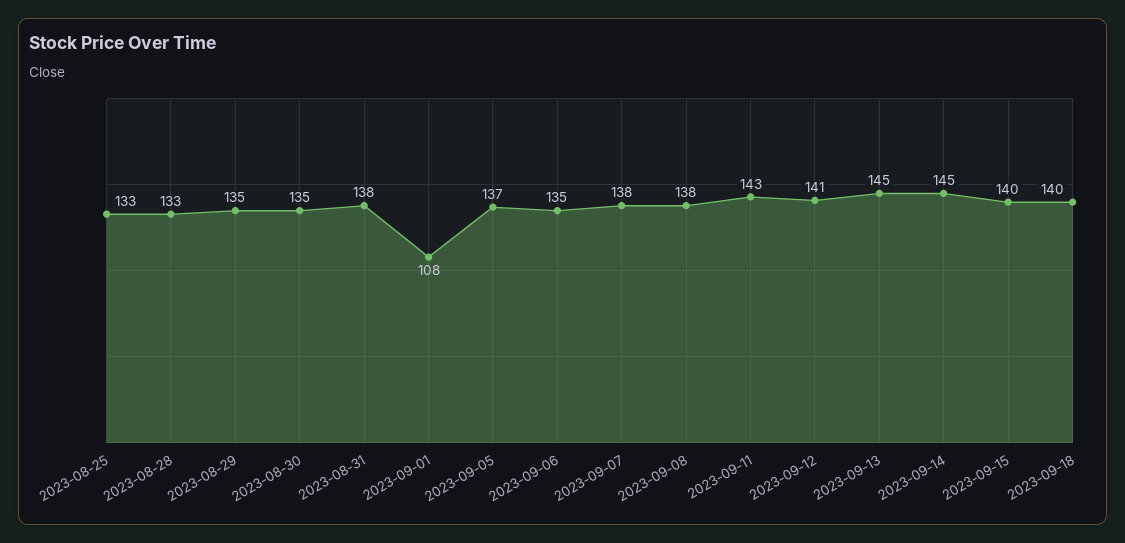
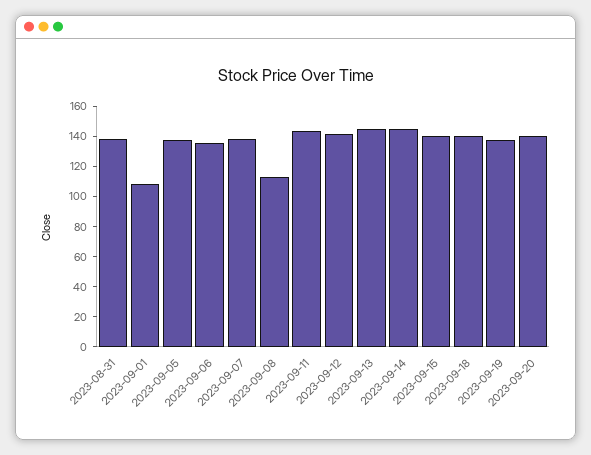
2023-08-25: 133 -> none
2023-08-28: 133 -> none
2023-08-29: 135 -> none
2023-08-30: 135 -> none
2023-09-08: 138 -> 110
2023-09-19: none -> 140
2023-09-20: none -> 140

